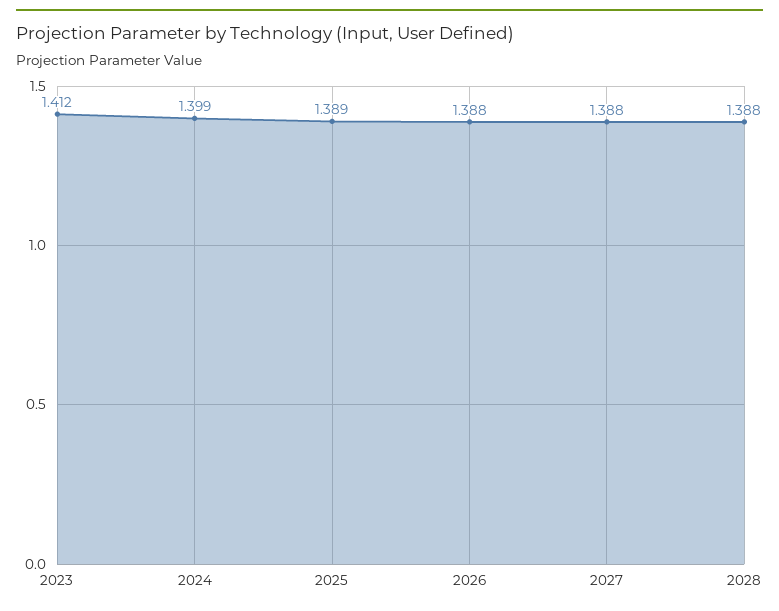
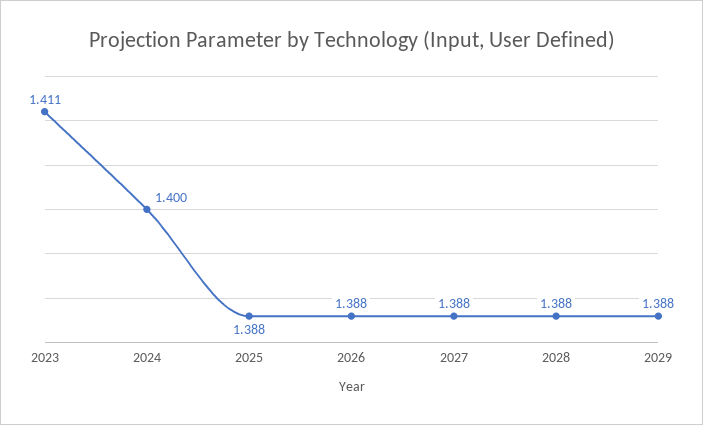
2023: 1.412 -> 1.411
2024: 1.399 -> 1.4
2025: 1.389 -> 1.388
2029: none -> 1.388

